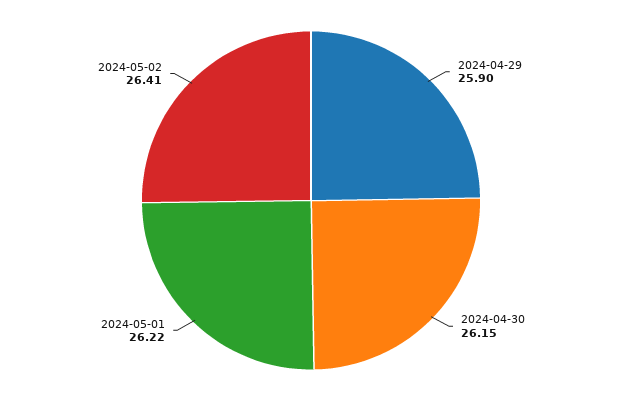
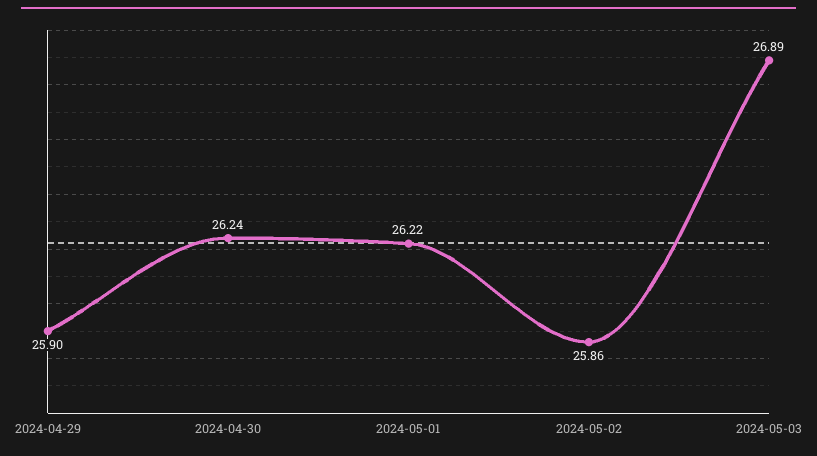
2024-04-30: 26.15 -> 26.24
2024-05-02: 26.41 -> 25.86
2024-05-03: none -> 26.89

